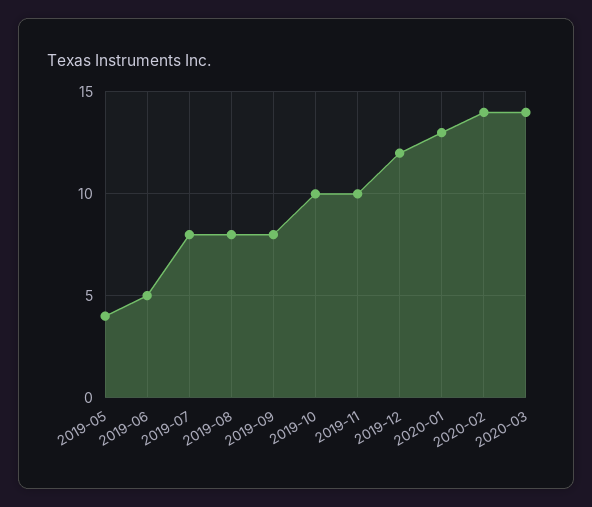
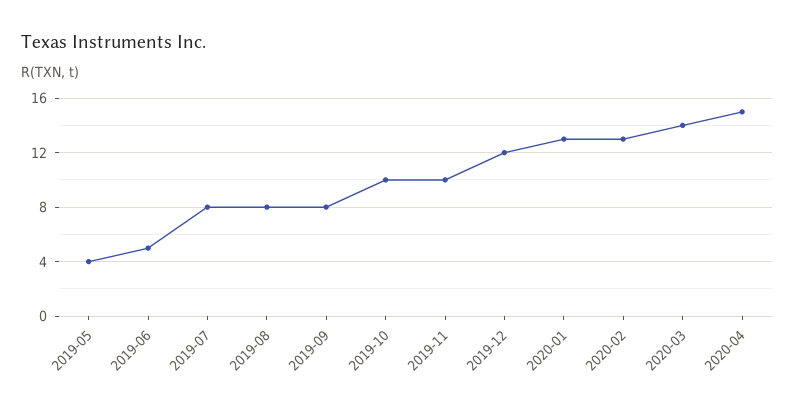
2020-02: 14 -> 13
2020-04: none -> 15

